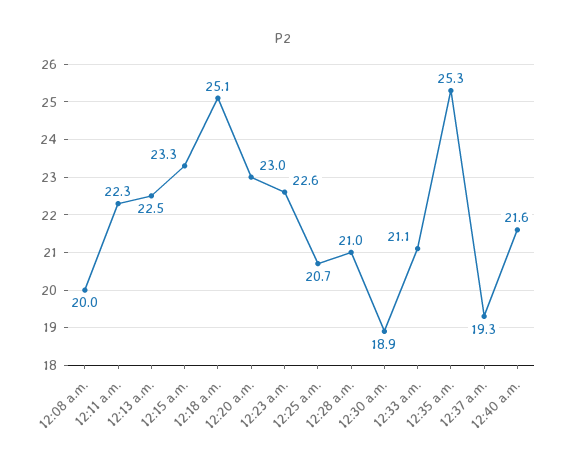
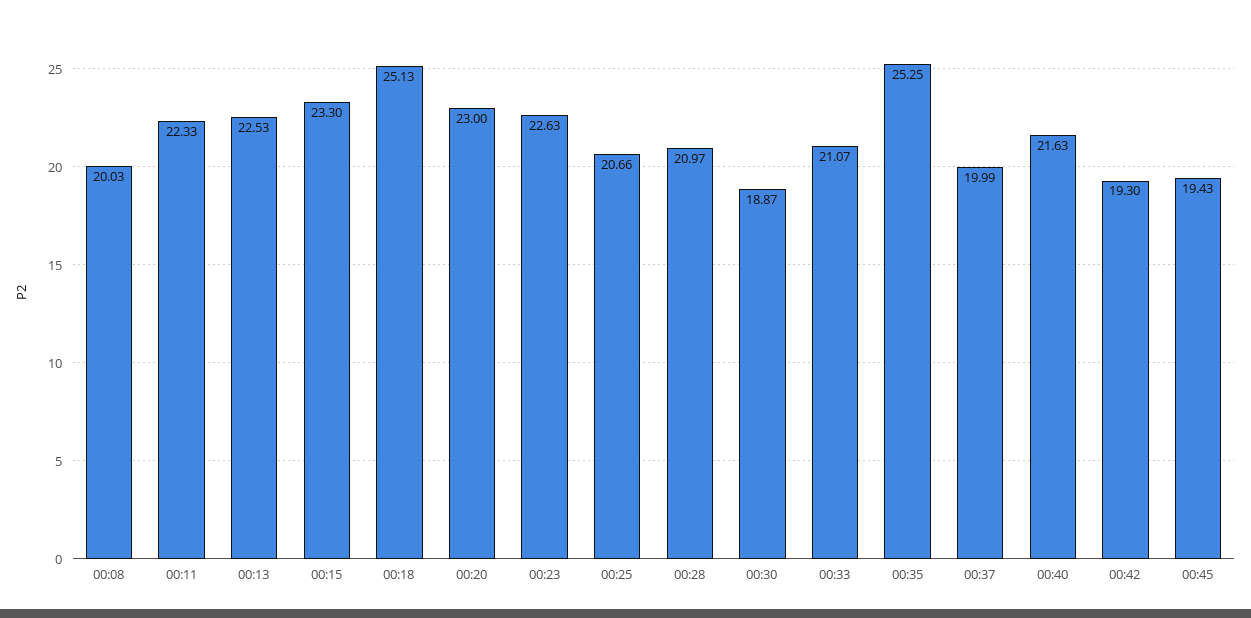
12:37 a.m.: 19.3 -> 19.99
00:42: none -> 19.3
00:45: none -> 19.43

